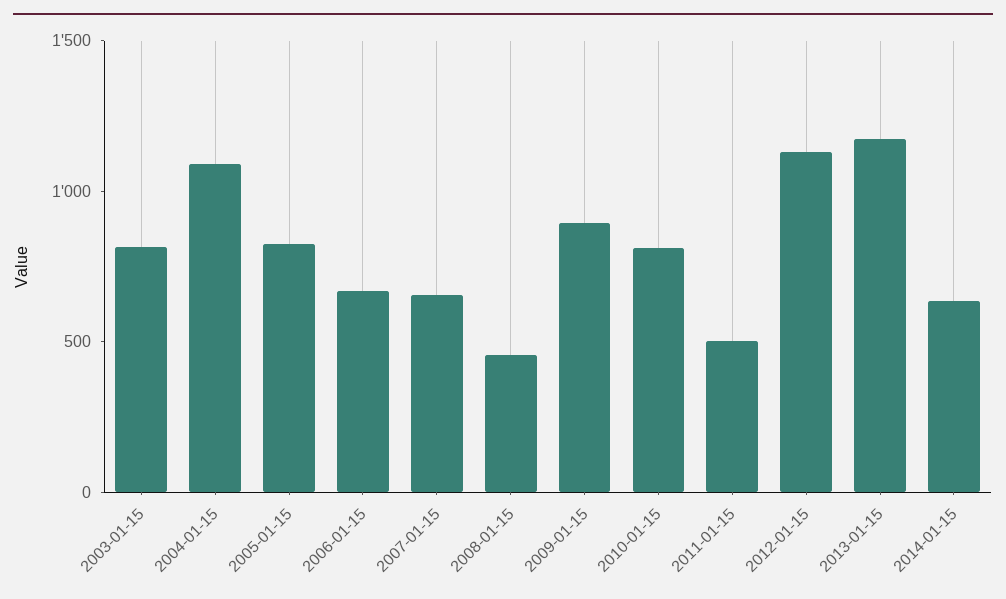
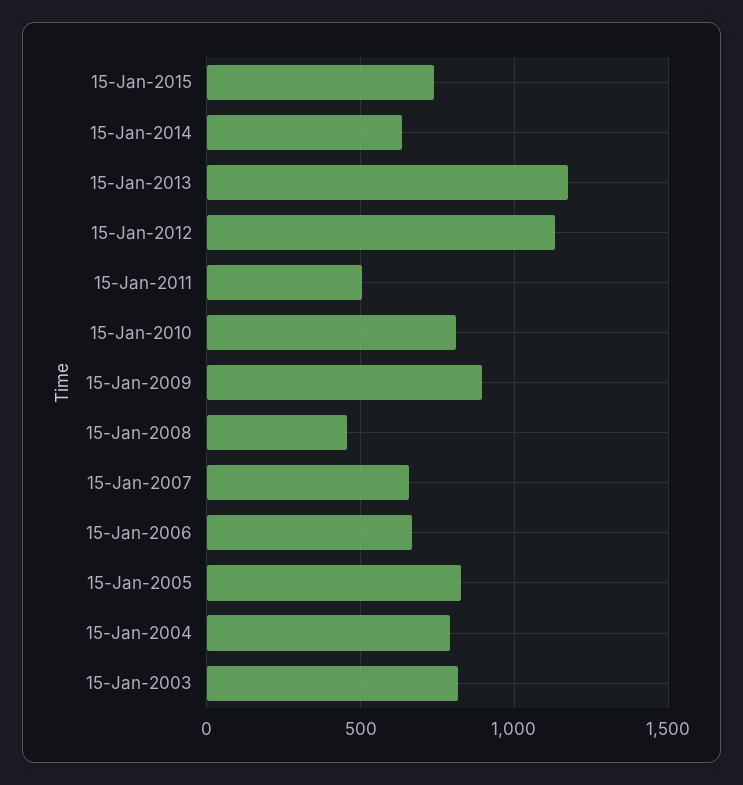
2004-01-15: 1100 -> 800
15-Jan-2015: none -> 750

